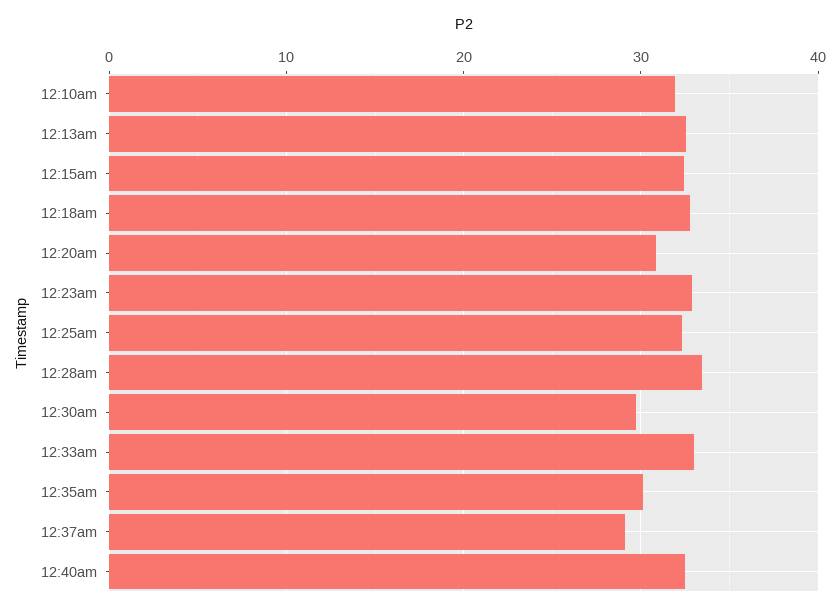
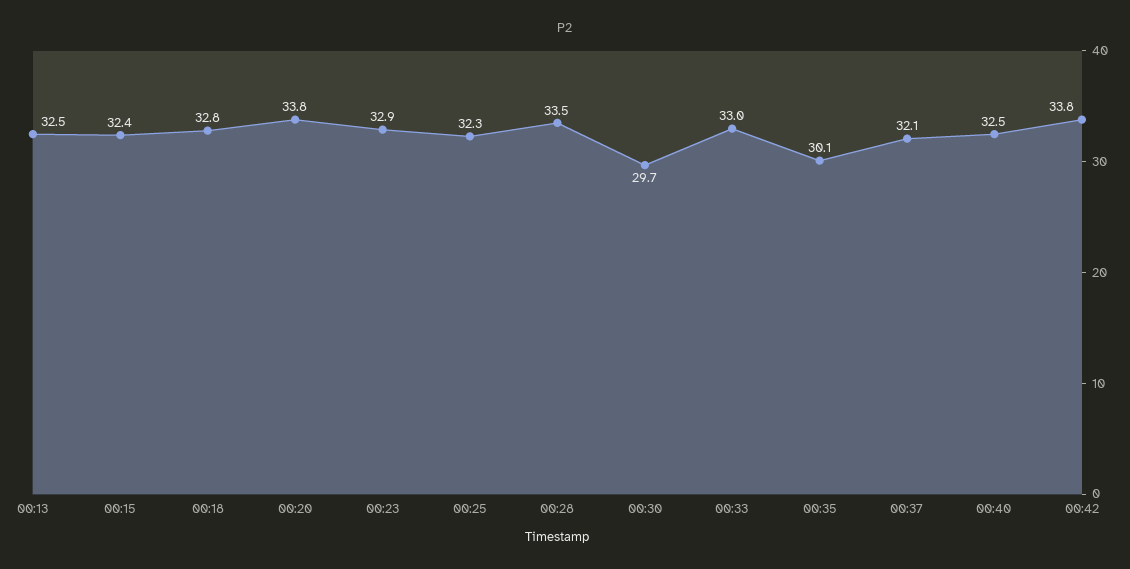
12:10am: 32 -> none
12:20am: 31 -> 33.8
12:37am: 29 -> 32.1
00:42: none -> 33.8

